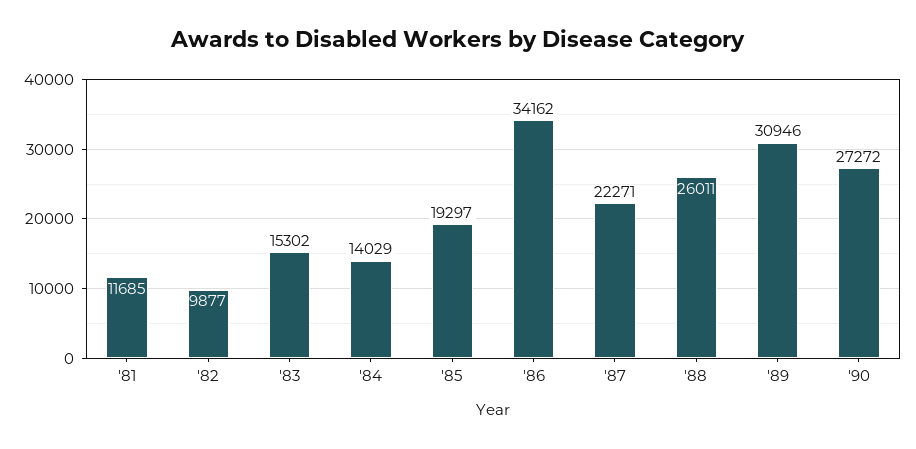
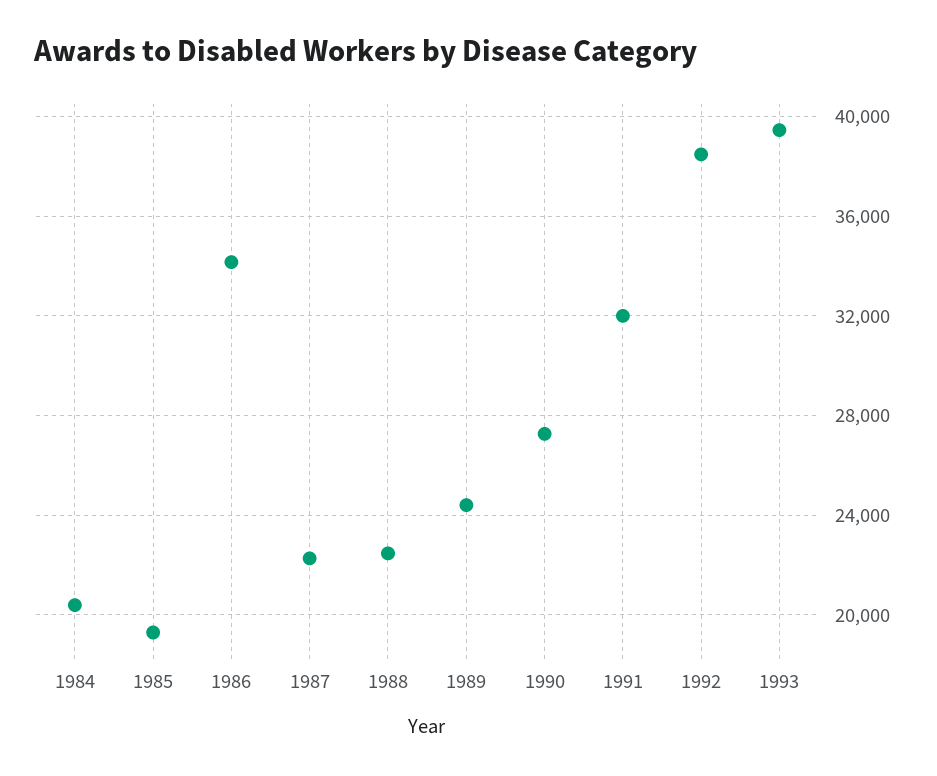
'81: 11685 -> none
'82: 9877 -> none
'83: 15302 -> none
'84: 14029 -> 20500
'88: 26011 -> 22500
'89: 30946 -> 24500
1991: none -> 32000
1992: none -> 38500
1993: none -> 39500

